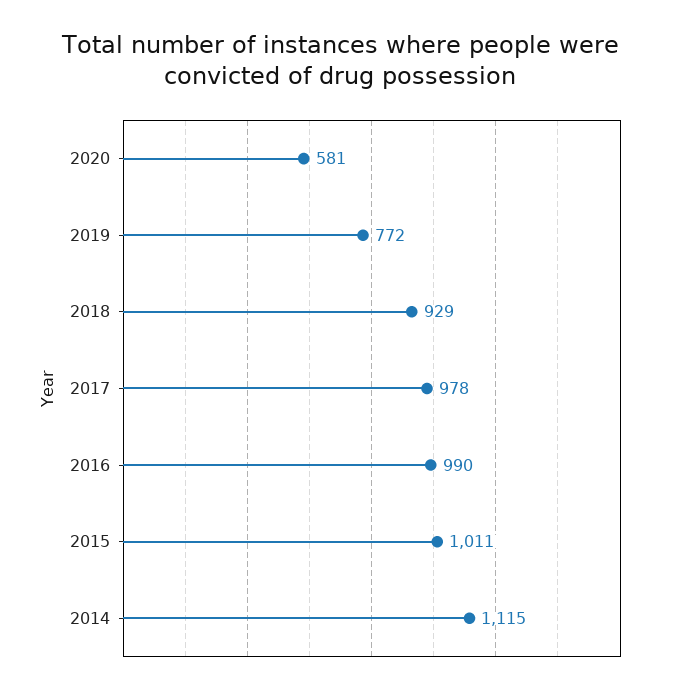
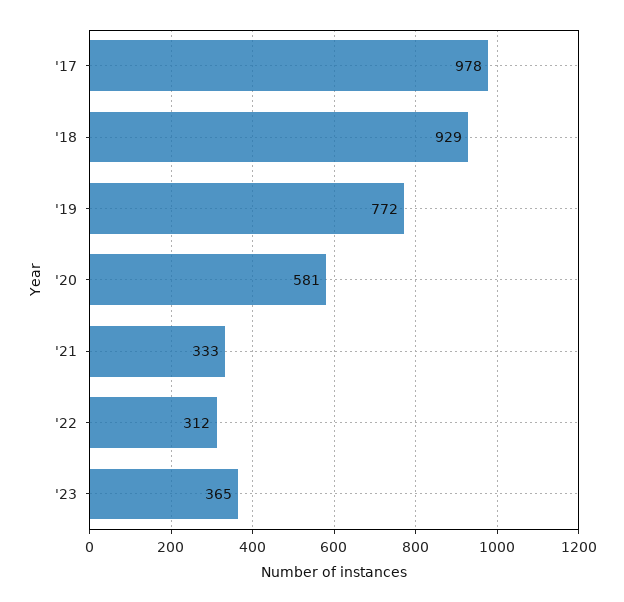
2016: 990 -> none
2015: 1011 -> none
2014: 1115 -> none
'21: none -> 333
'22: none -> 312
'23: none -> 365

